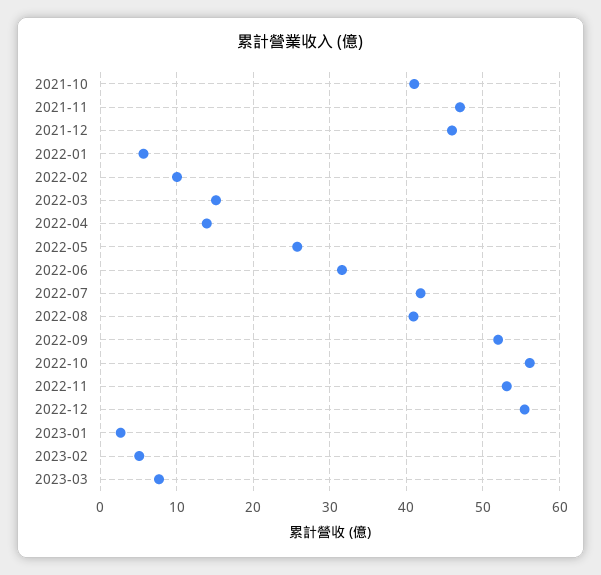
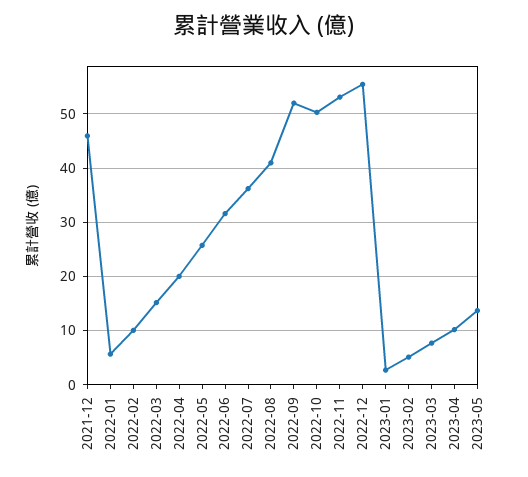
2021-10: 41 -> none
2021-11: 47 -> none
2022-04: 14 -> 20
2022-07: 42 -> 36
2022-10: 56 -> 50
2023-04: none -> 10
2023-05: none -> 14

